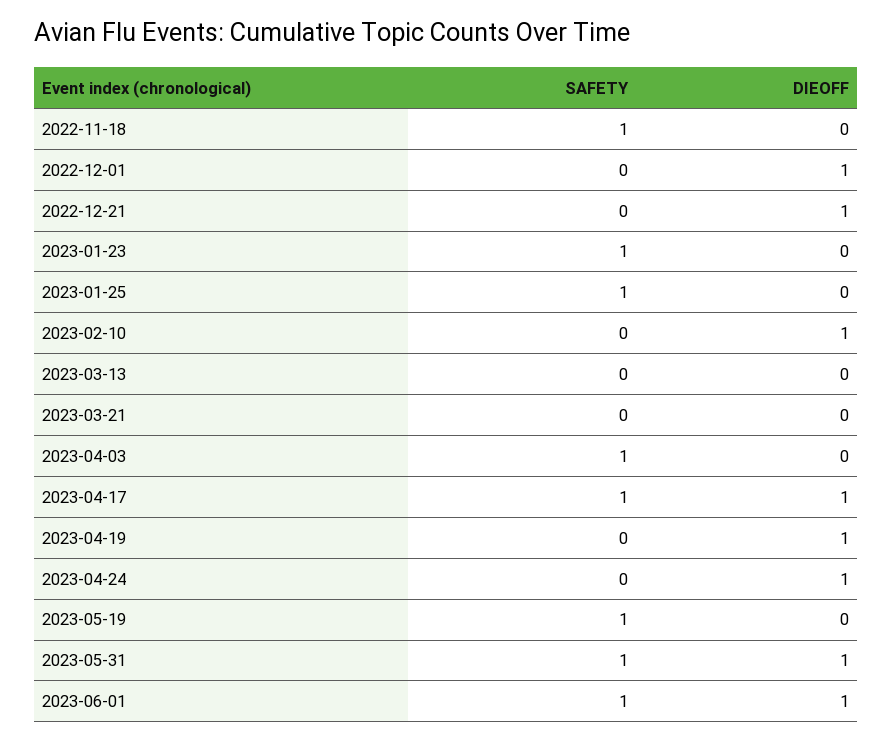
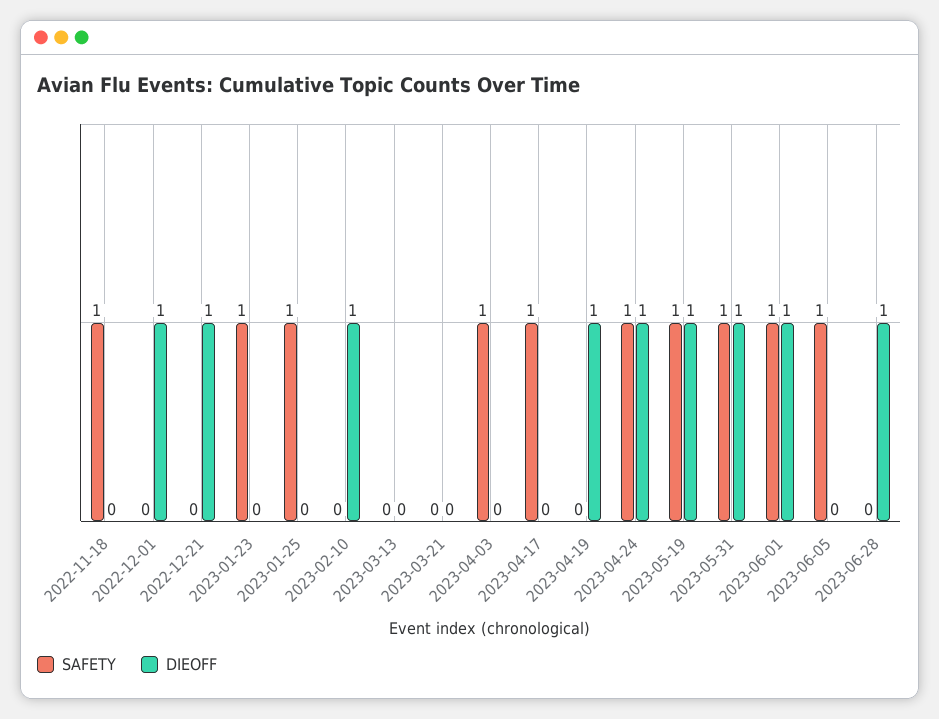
DIEOFF, 2023-04-17: 1 -> 0
SAFETY, 2023-04-24: 0 -> 1
DIEOFF, 2023-05-19: 0 -> 1
SAFETY, 2023-06-05: none -> 1
DIEOFF, 2023-06-05: none -> 0
SAFETY, 2023-06-28: none -> 0
DIEOFF, 2023-06-28: none -> 1

